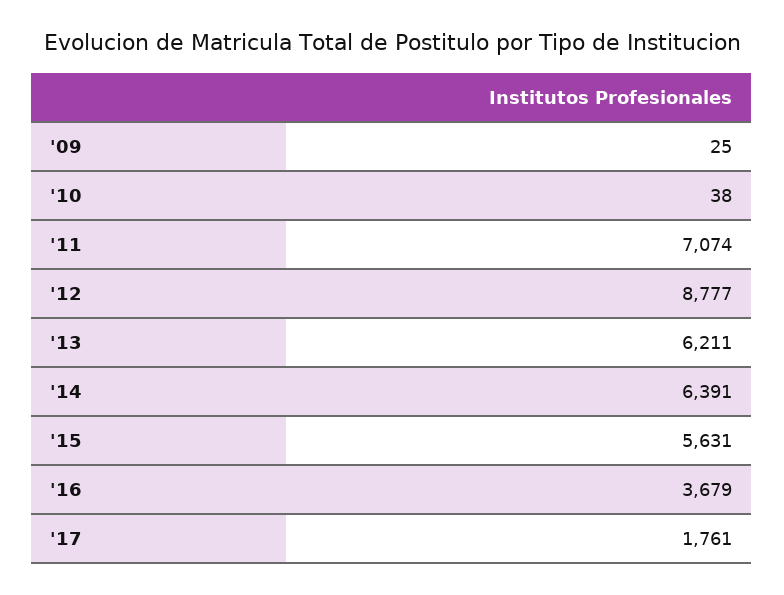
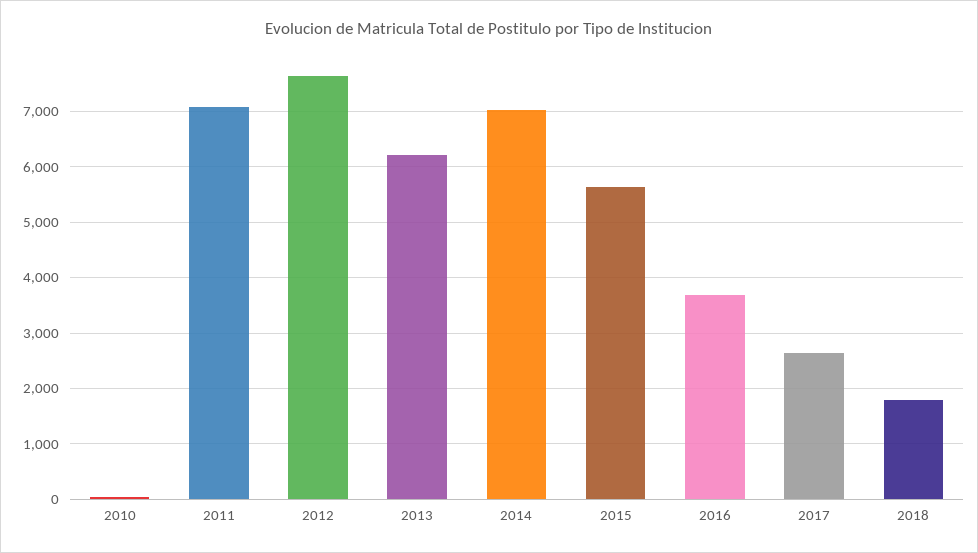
'09: 25 -> none
'12: 8777 -> 7600
'14: 6391 -> 7000
'17: 1761 -> 2600
2018: none -> 1800

